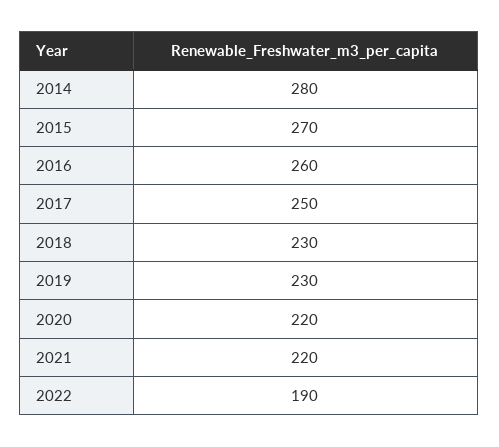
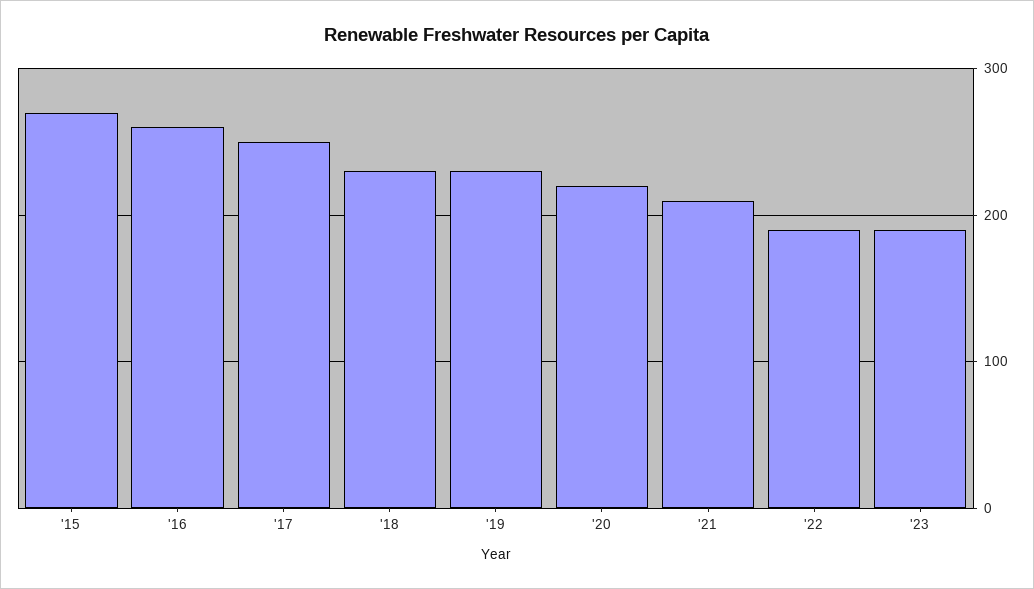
2014: 280 -> none
2021: 220 -> 210
'23: none -> 190

